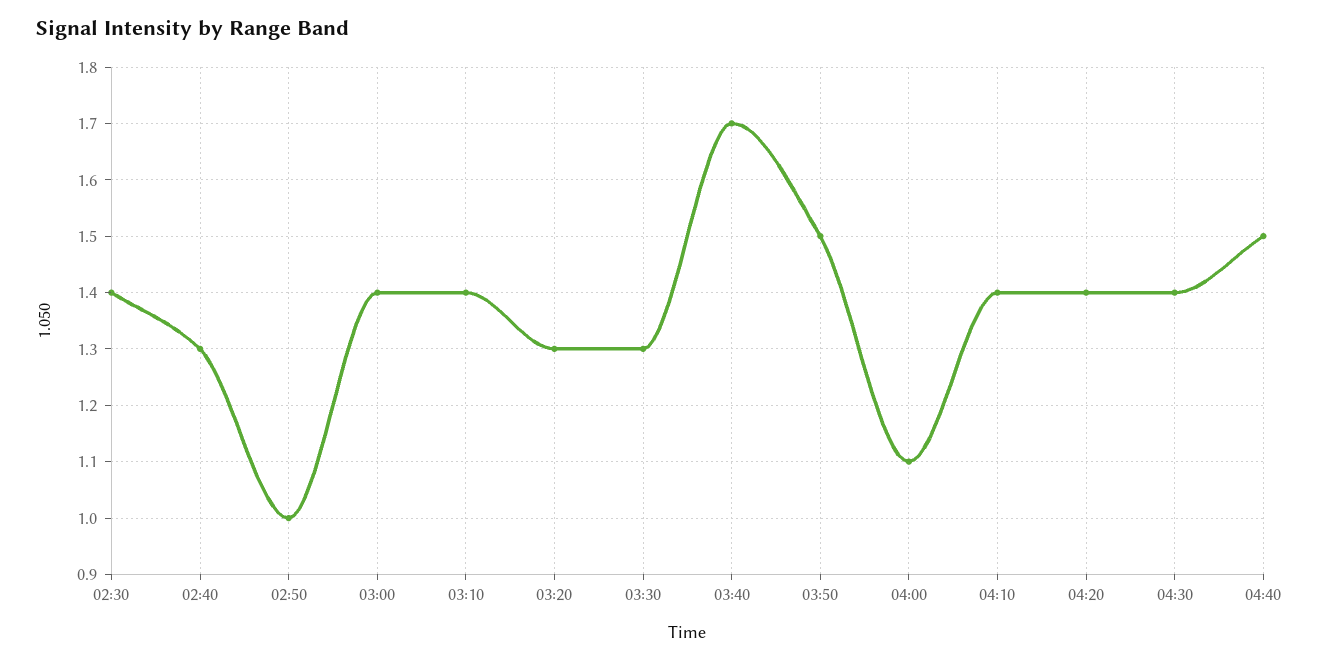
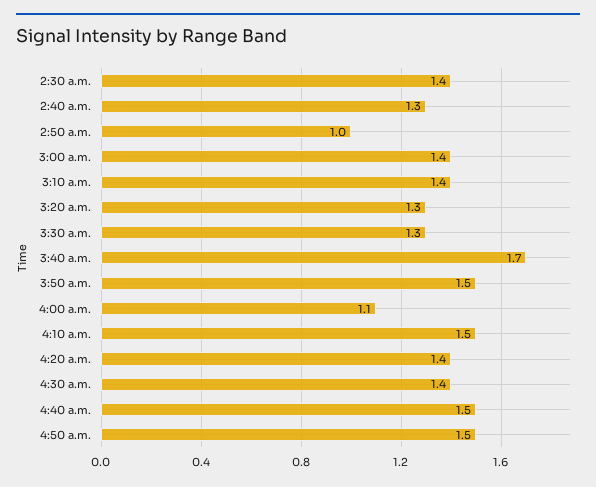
04:10: 1.4 -> 1.5
4:50 a.m.: none -> 1.5

